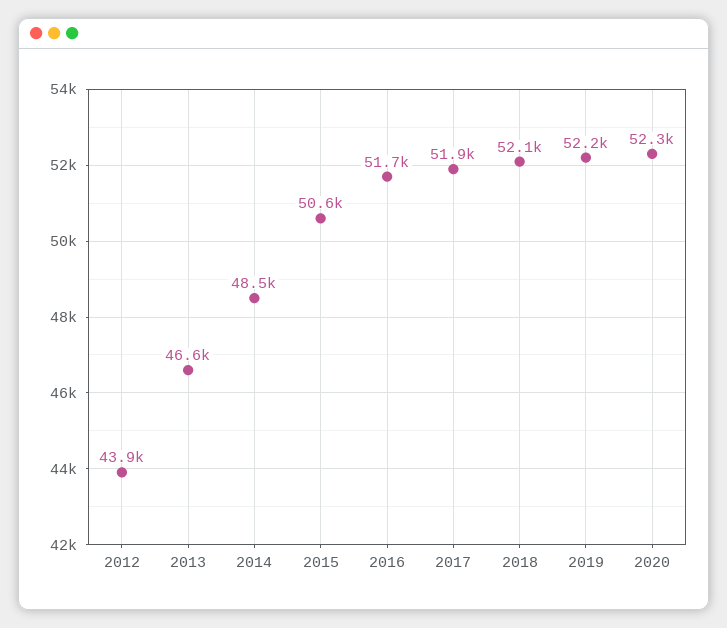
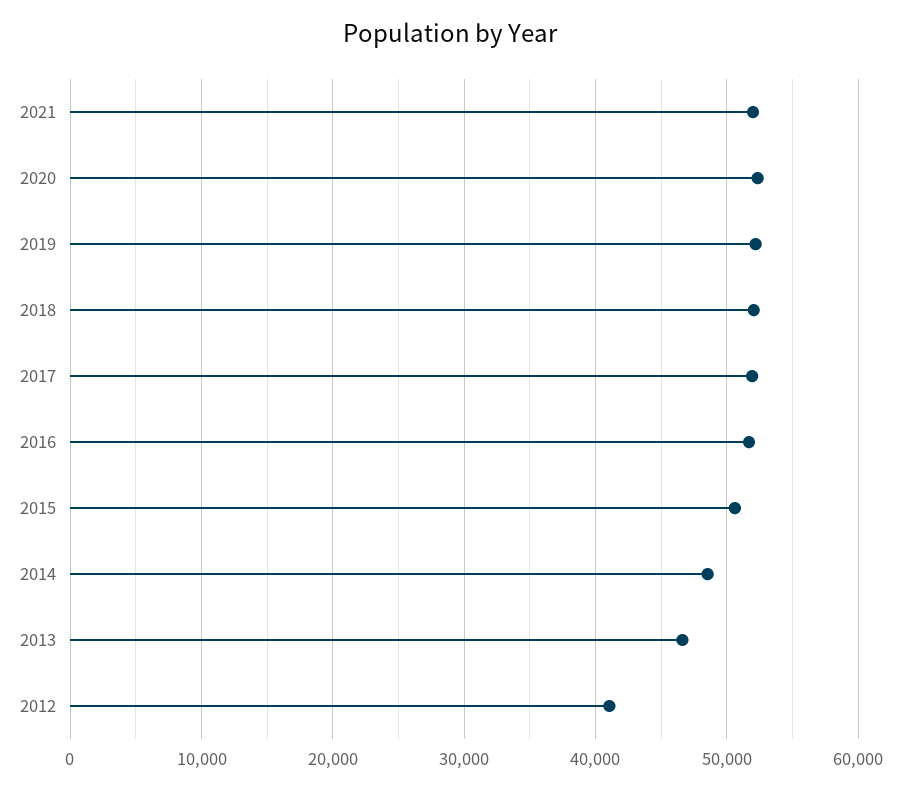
2012: 43900 -> 41000
2021: none -> 52000

